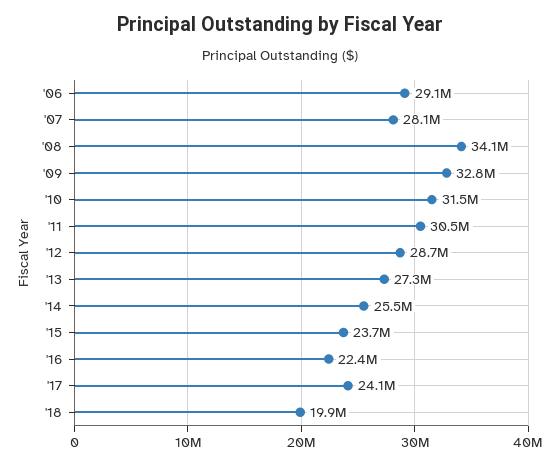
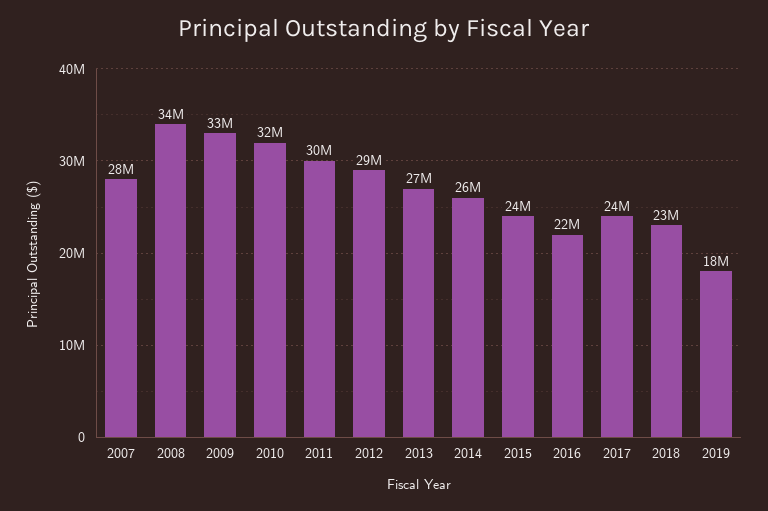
'06: 29100000 -> none
'18: 19900000 -> 23000000
2019: none -> 18000000

